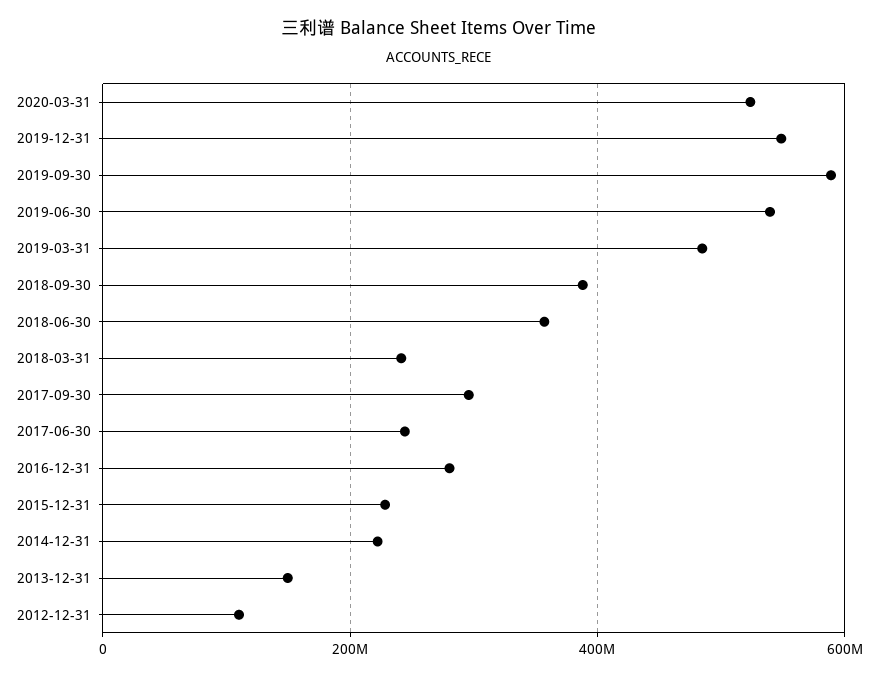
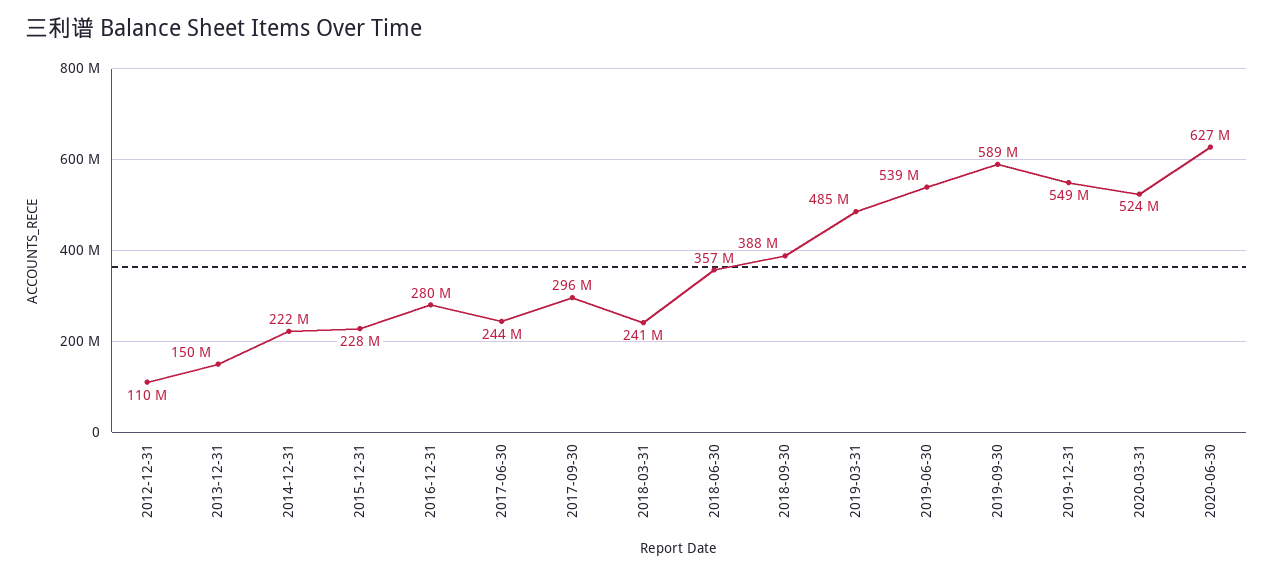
2020-06-30: none -> 627000000

